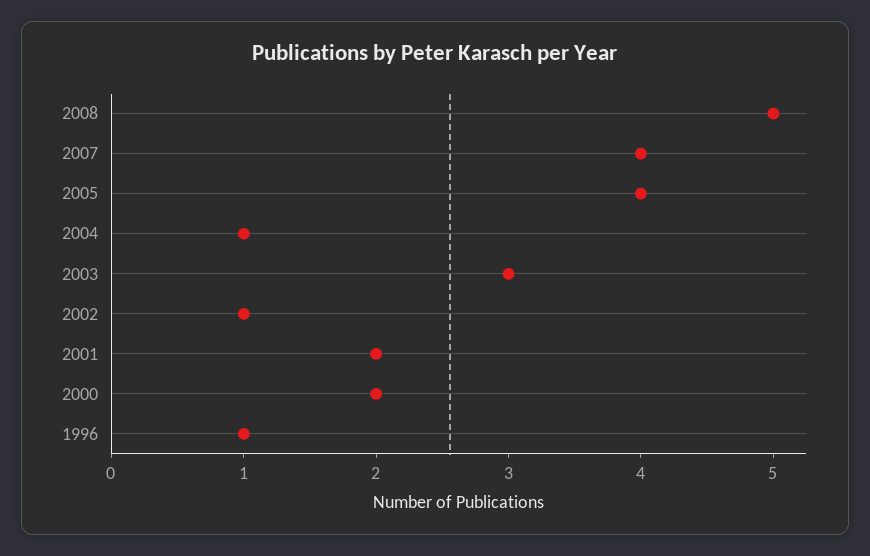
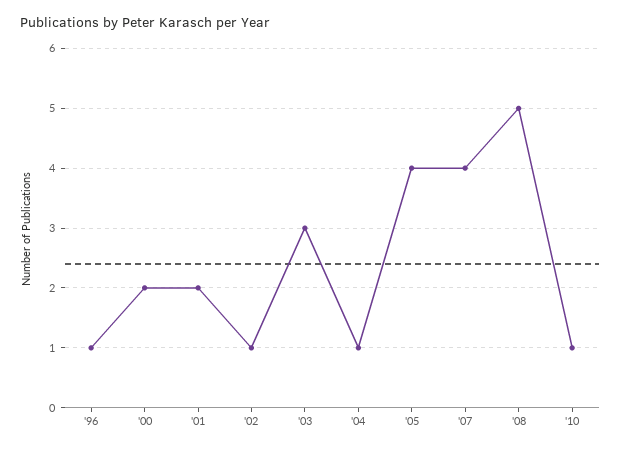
'10: none -> 1

